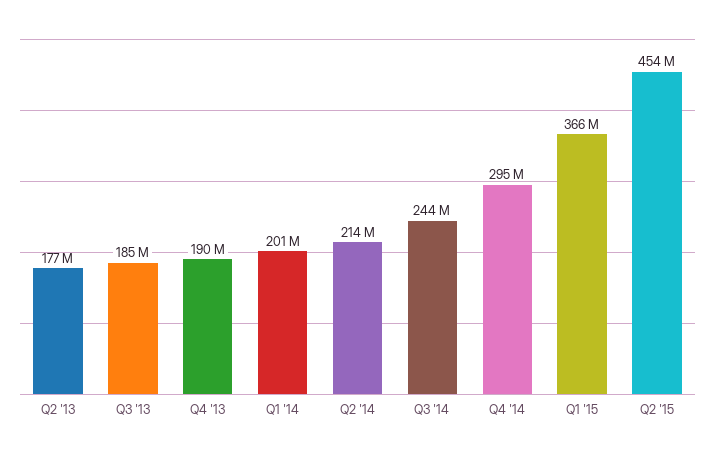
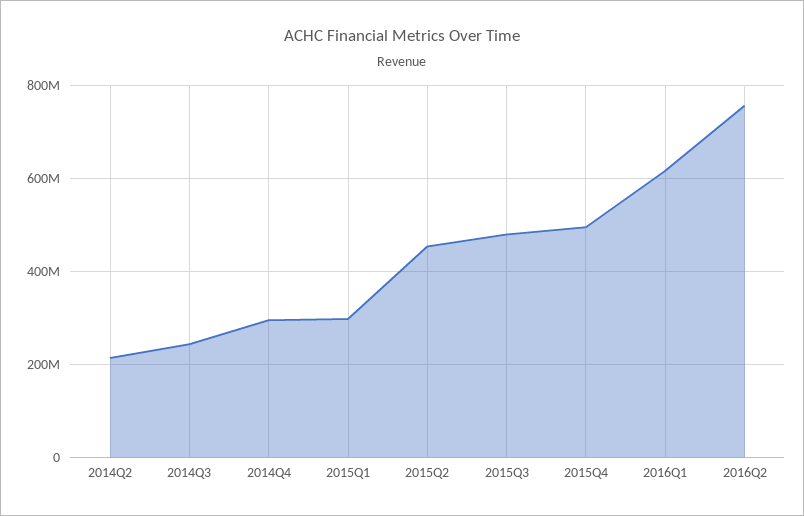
Q2 '13: 177000000 -> none
Q3 '13: 185000000 -> none
Q4 '13: 190000000 -> none
Q1 '14: 201000000 -> none
Q1 '15: 366000000 -> 300000000
2015Q3: none -> 480000000
2015Q4: none -> 500000000
2016Q1: none -> 620000000
2016Q2: none -> 760000000

